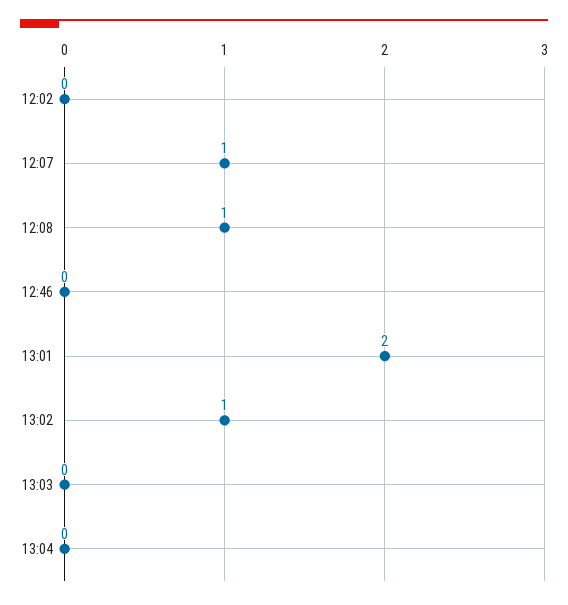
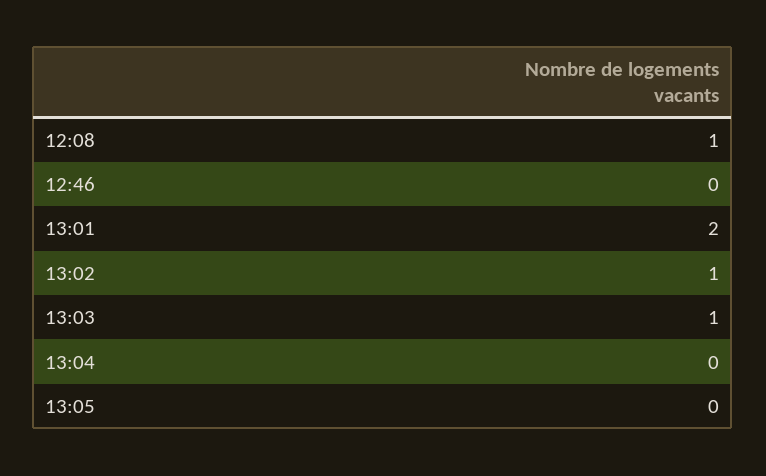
12:02: 0 -> none
12:07: 1 -> none
13:03: 0 -> 1
13:05: none -> 0

